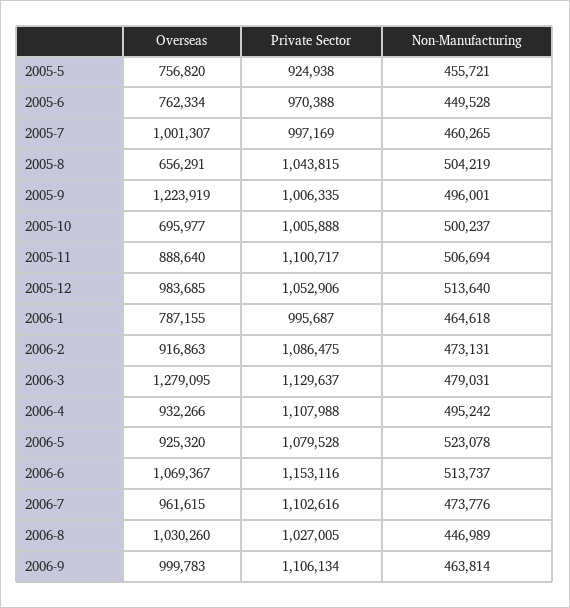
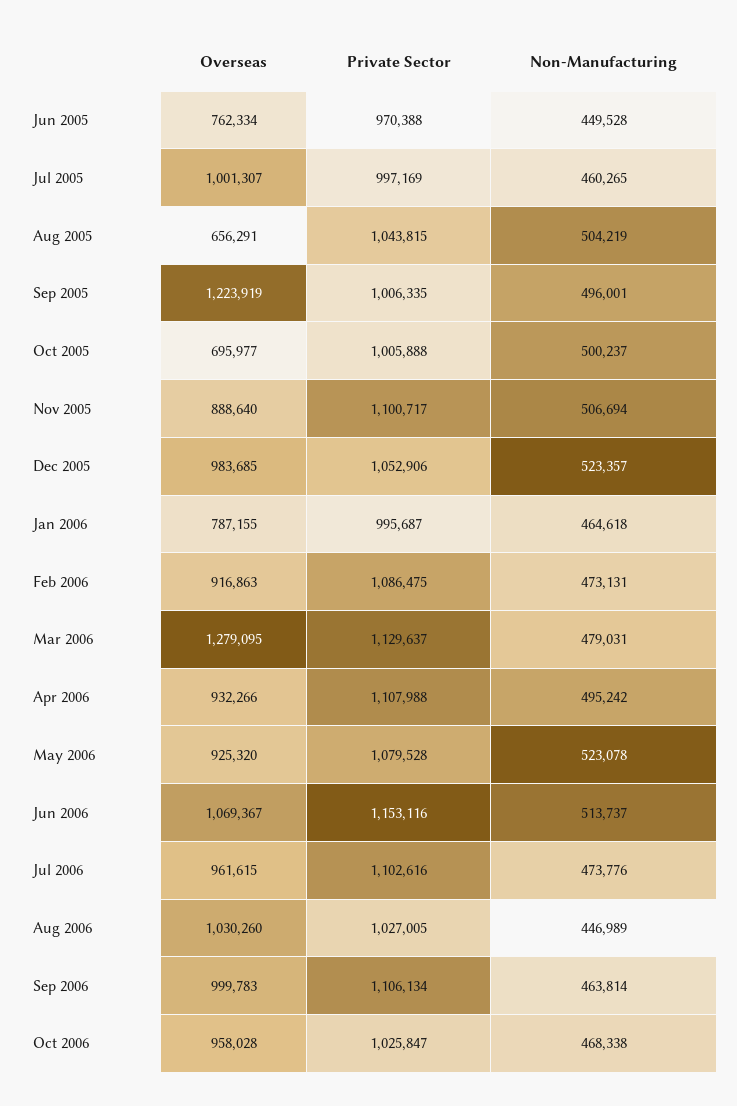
Overseas, 2005-5: 756820 -> none
Private Sector, 2005-5: 924938 -> none
Non-Manufacturing, 2005-5: 455721 -> none
Non-Manufacturing, 2005-12: 513640 -> 523357
Overseas, Oct 2006: none -> 958028
Private Sector, Oct 2006: none -> 1025847
Non-Manufacturing, Oct 2006: none -> 468338

